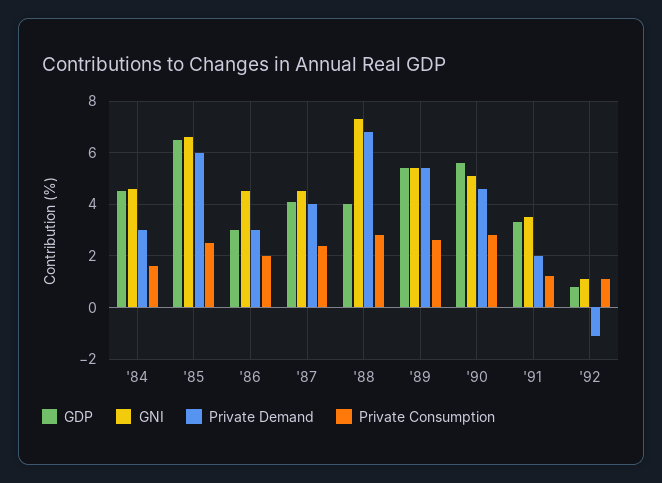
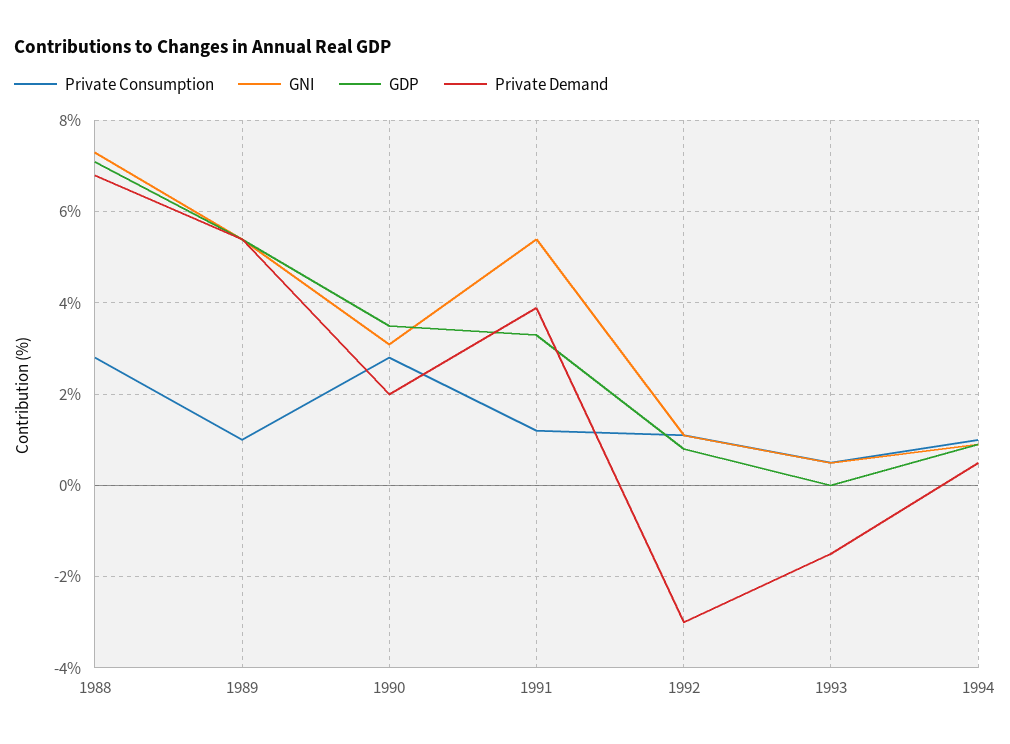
GDP, '84: 4.5 -> none
GNI, '84: 4.5 -> none
Private Demand, '84: 3 -> none
Private Consumption, '84: 1.5 -> none
GDP, '85: 6.5 -> none
GNI, '85: 6.5 -> none
Private Demand, '85: 6 -> none
Private Consumption, '85: 2.5 -> none
GDP, '86: 3 -> none
GNI, '86: 4.5 -> none
Private Demand, '86: 3 -> none
Private Consumption, '86: 2 -> none
GDP, '87: 4 -> none
GNI, '87: 4.5 -> none
Private Demand, '87: 4 -> none
Private Consumption, '87: 2.5 -> none
GDP, '88: 4 -> 7
Private Consumption, '89: 2.5 -> 1
GDP, '90: 5.5 -> 3.5
GNI, '90: 5 -> 3
Private Demand, '90: 4.5 -> 2
GNI, '91: 3.5 -> 5.5
Private Demand, '91: 2 -> 4
Private Demand, '92: -1 -> -3
Private Consumption, 1993: none -> 0.5
GNI, 1993: none -> 0.5
GDP, 1993: none -> 0
Private Demand, 1993: none -> -1.5
Private Consumption, 1994: none -> 1
GNI, 1994: none -> 1
GDP, 1994: none -> 1
Private Demand, 1994: none -> 0.5

